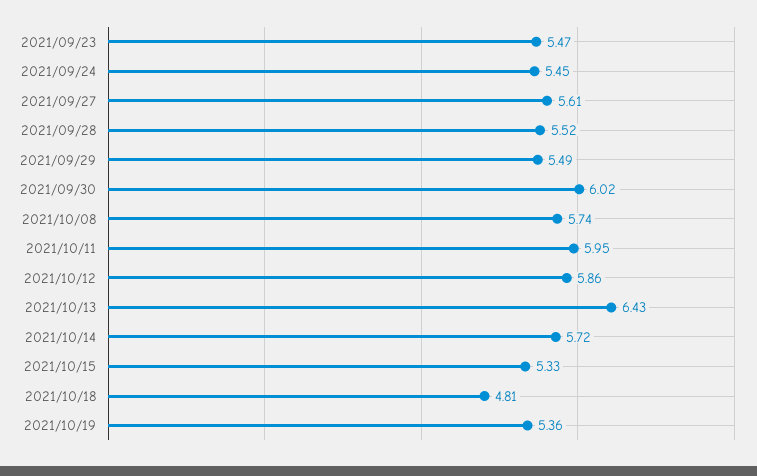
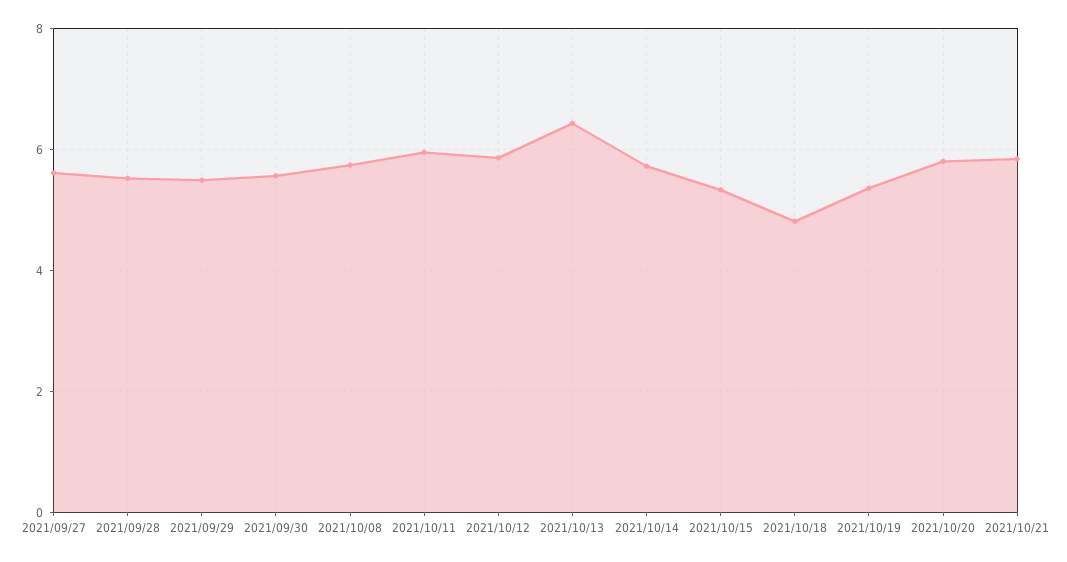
2021/09/23: 5.47 -> none
2021/09/24: 5.45 -> none
2021/09/30: 6.02 -> 5.6
2021/10/20: none -> 5.8
2021/10/21: none -> 5.8

